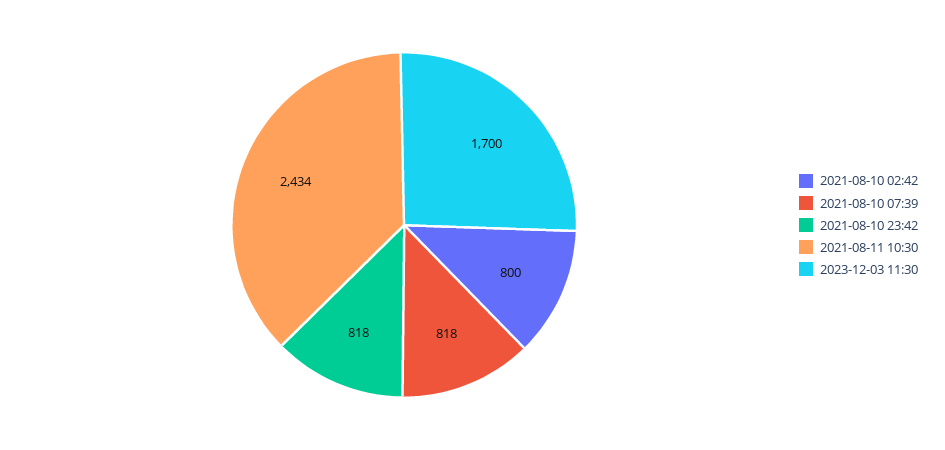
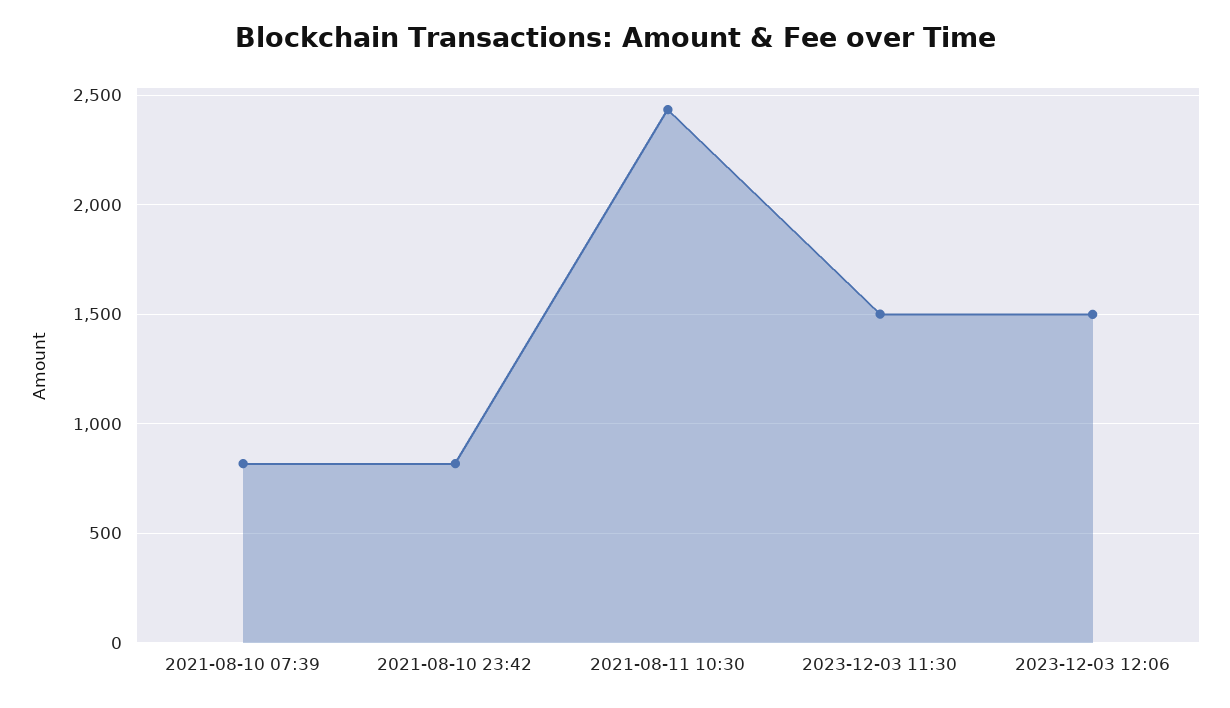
2021-08-10 02:42: 800 -> none
2023-12-03 11:30: 1700 -> 1500
2023-12-03 12:06: none -> 1500

